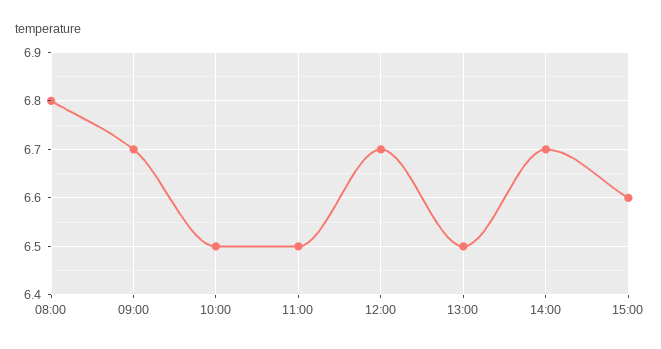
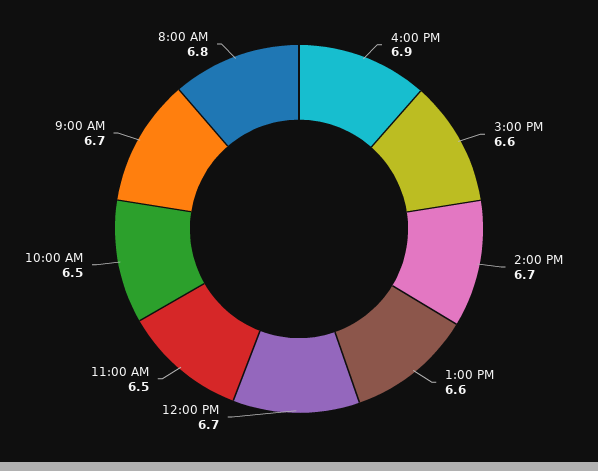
13:00: 6.5 -> 6.6
4:00 PM: none -> 6.9

